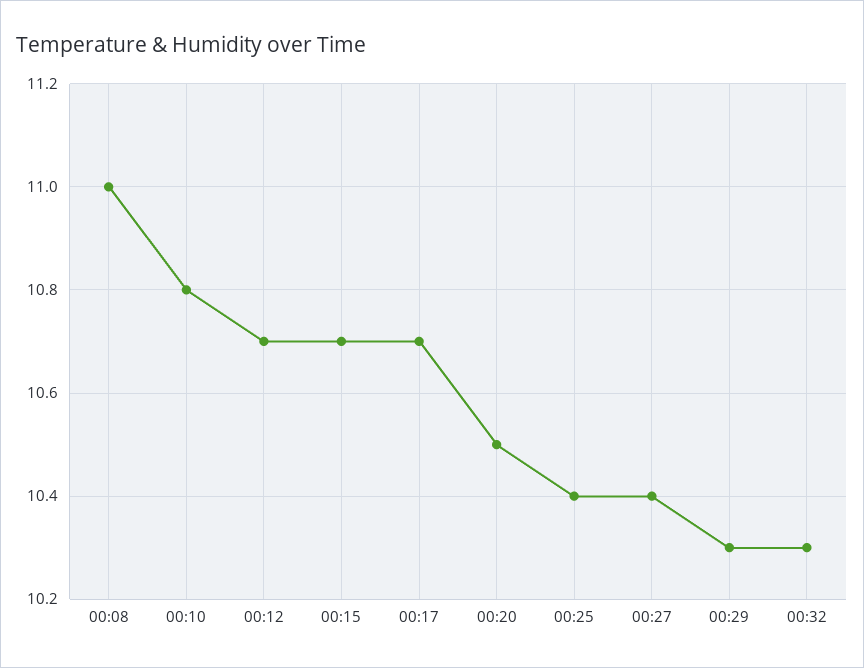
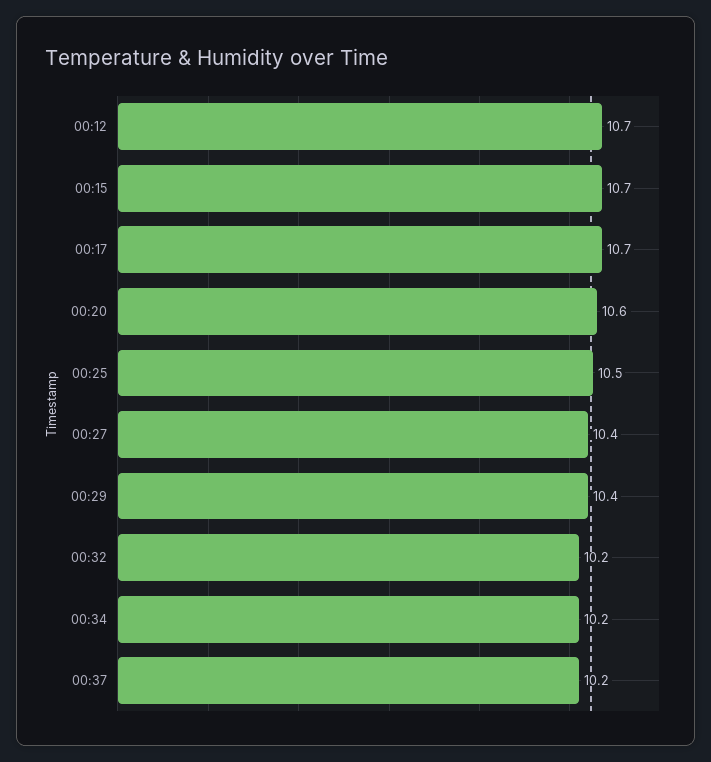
00:08: 11 -> none
00:10: 10.8 -> none
00:20: 10.5 -> 10.6
00:25: 10.4 -> 10.5
00:29: 10.3 -> 10.4
00:32: 10.3 -> 10.2
00:34: none -> 10.2
00:37: none -> 10.2

